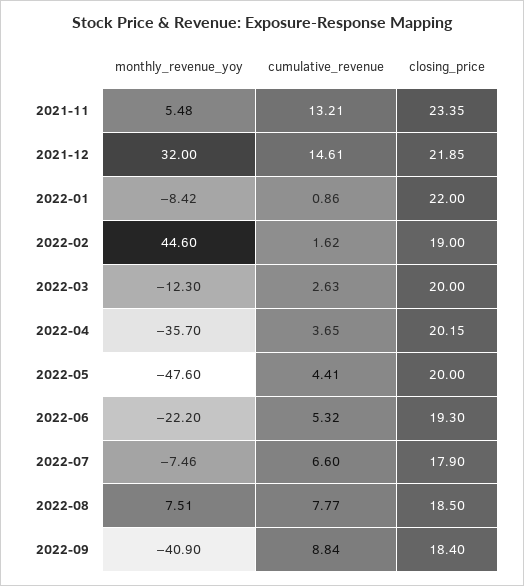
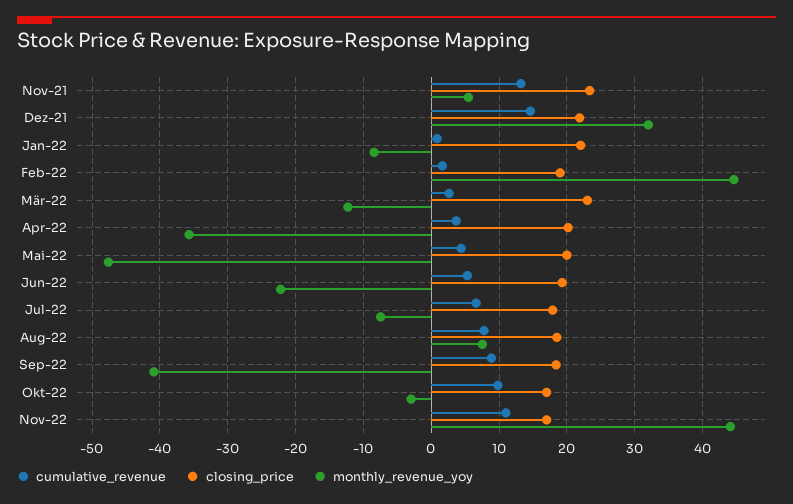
closing_price, 2022-03: 20 -> 23
cumulative_revenue, Okt-22: none -> 10
closing_price, Okt-22: none -> 17
monthly_revenue_yoy, Okt-22: none -> -3
cumulative_revenue, Nov-22: none -> 11
closing_price, Nov-22: none -> 17
monthly_revenue_yoy, Nov-22: none -> 44

